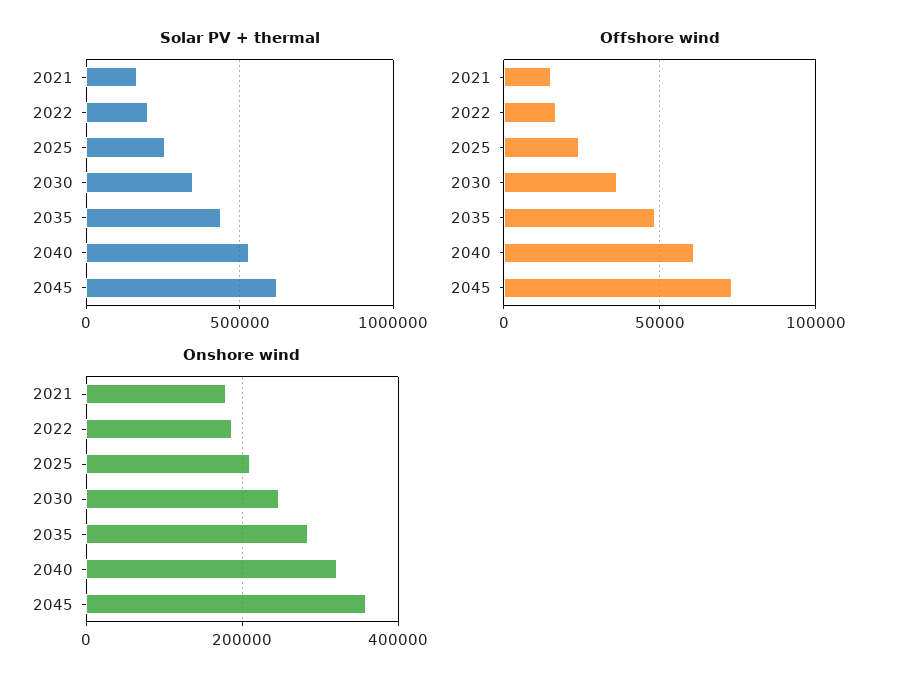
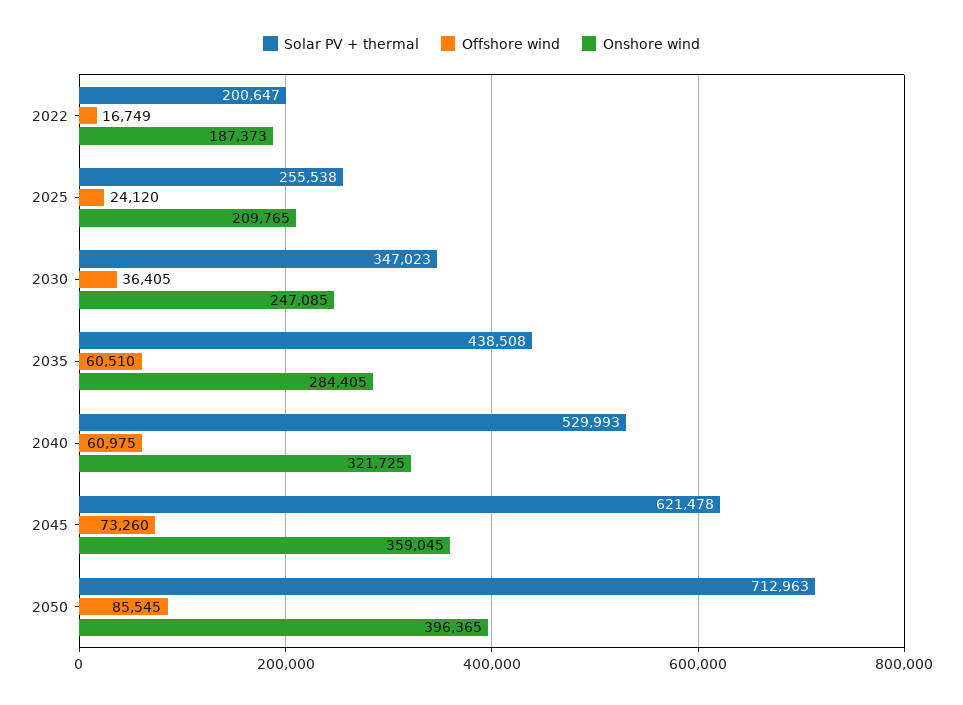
Solar PV + thermal, 2021: 150000 -> none
Offshore wind, 2021: 15000 -> none
Offshore wind, 2035: 50000 -> 60510
Onshore wind, 2021: 180000 -> none
Solar PV + thermal, 2050: none -> 712963
Offshore wind, 2050: none -> 85545
Onshore wind, 2050: none -> 396365

